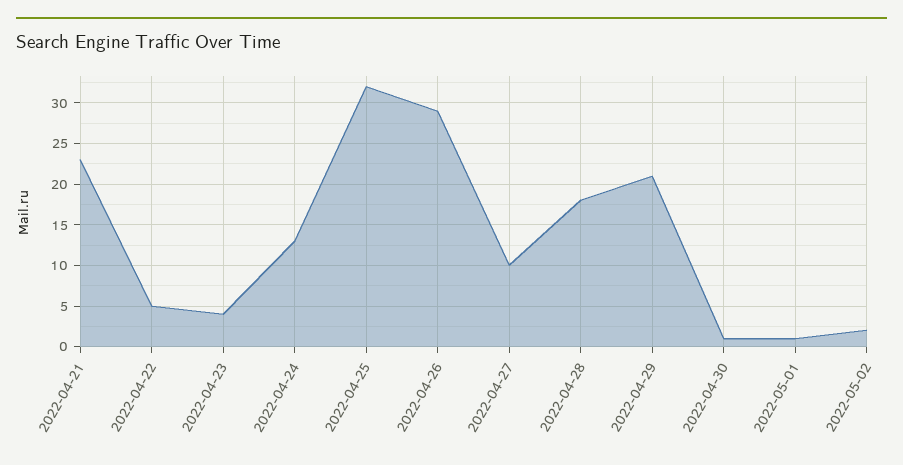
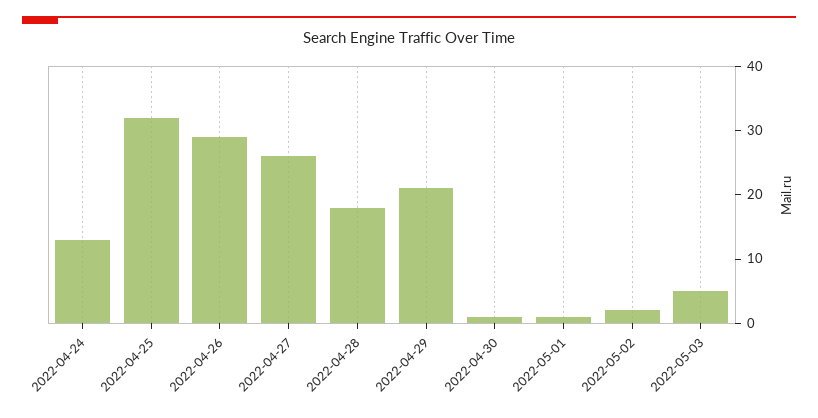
2022-04-21: 23 -> none
2022-04-22: 5 -> none
2022-04-23: 4 -> none
2022-04-27: 10 -> 25
2022-05-03: none -> 5

